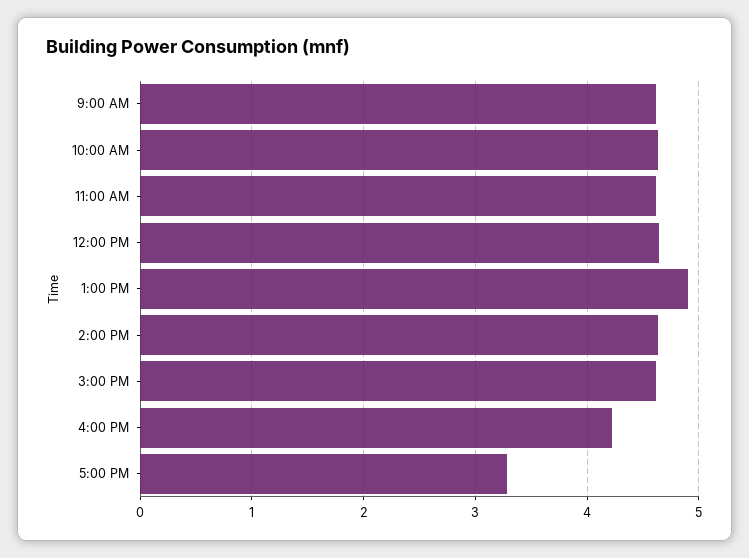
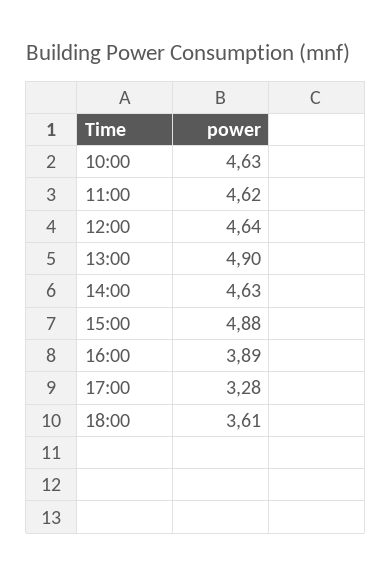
9:00 AM: 4.6 -> none
3:00 PM: 4.6 -> 4.88
4:00 PM: 4.2 -> 3.89
18:00: none -> 3.61

